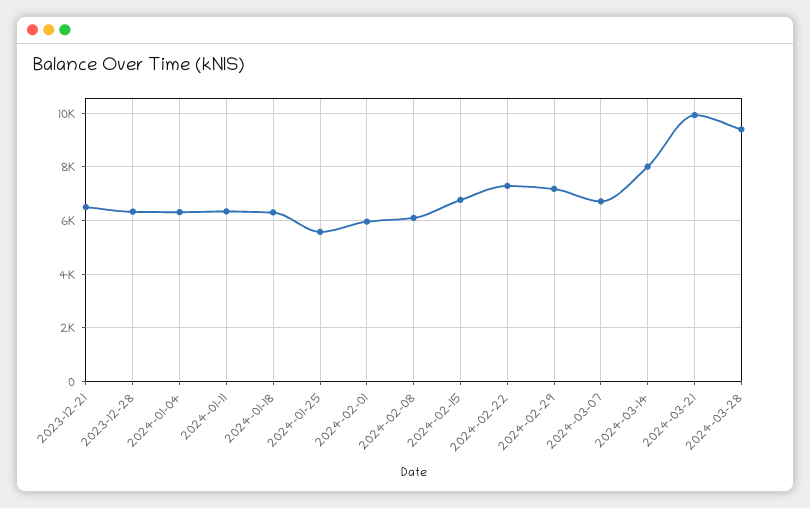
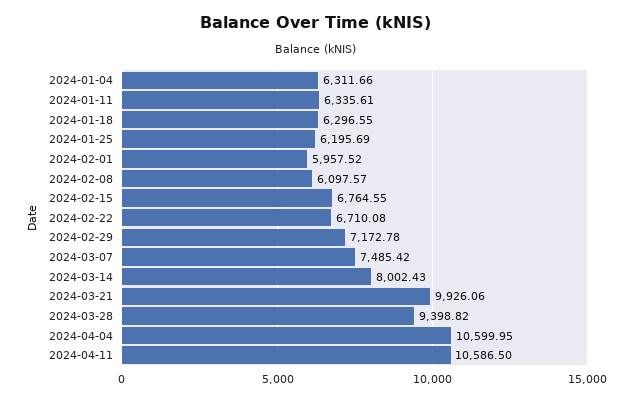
2023-12-21: 6500 -> none
2023-12-28: 6250 -> none
2024-01-25: 5500 -> 6195.69
2024-02-22: 7250 -> 6710.08
2024-03-07: 6750 -> 7485.42
2024-04-04: none -> 10599.95
2024-04-11: none -> 10586.5

